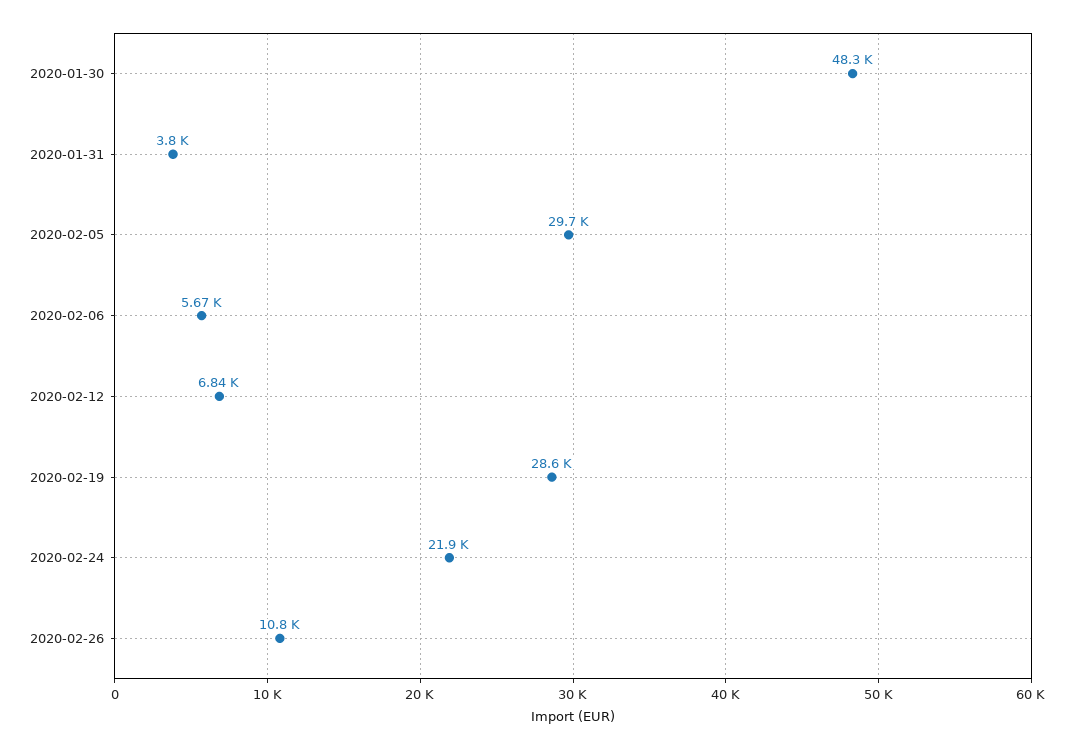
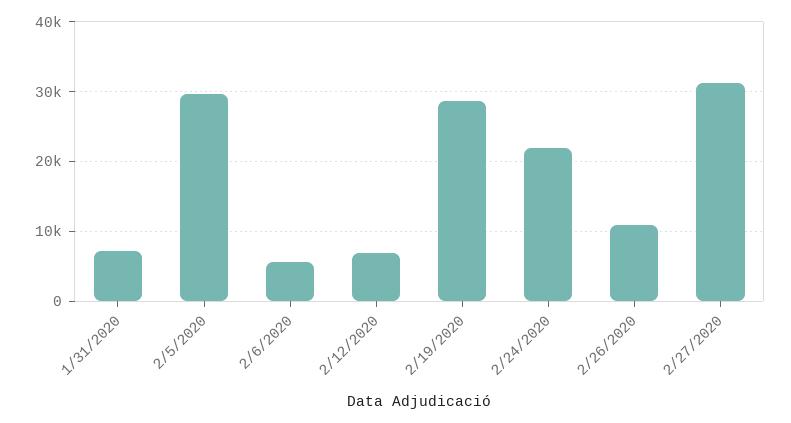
2020-01-30: 48300 -> none
2020-01-31: 3800 -> 7000
2/27/2020: none -> 31000

